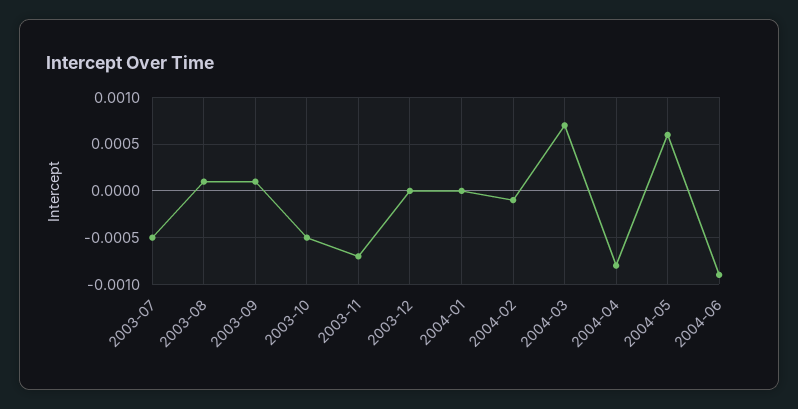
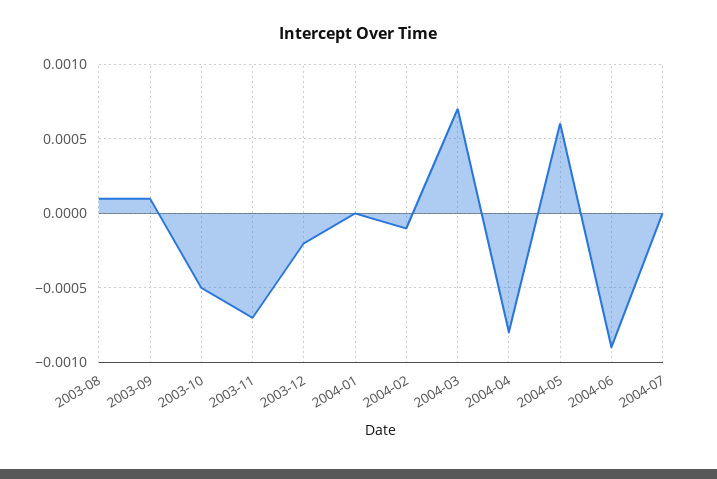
2003-07: -0.0005 -> none
2003-12: 0 -> -0.0002
2004-07: none -> 0

